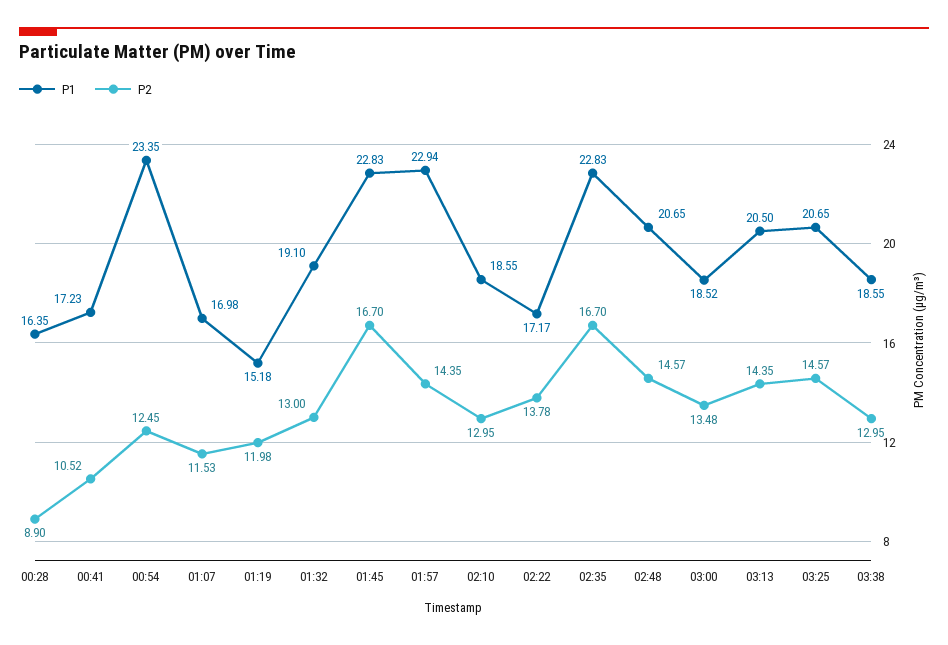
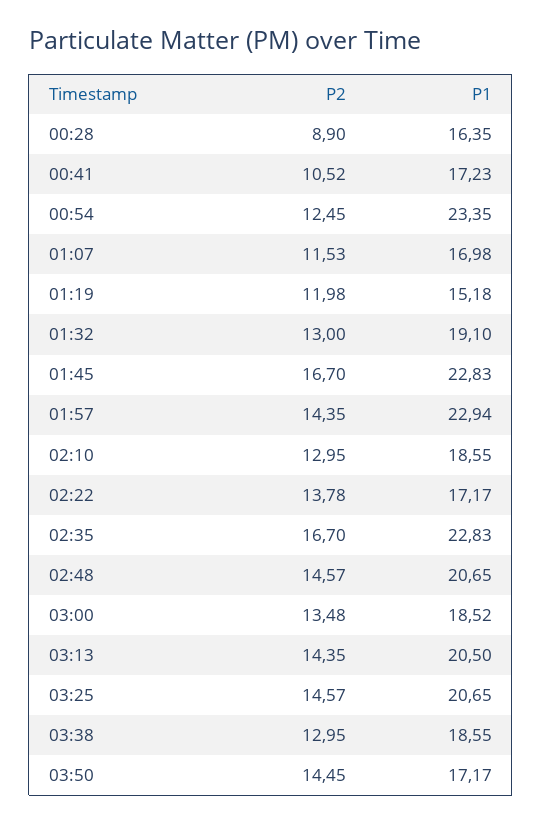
P2, 03:50: none -> 14.45
P1, 03:50: none -> 17.17

